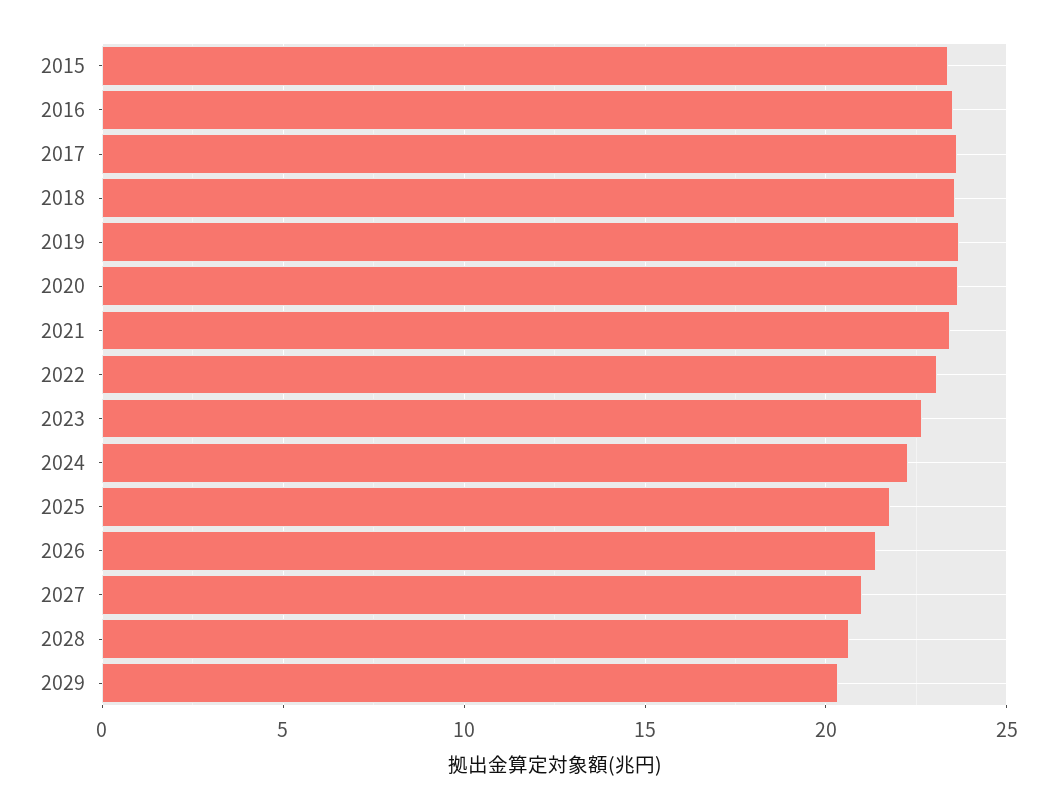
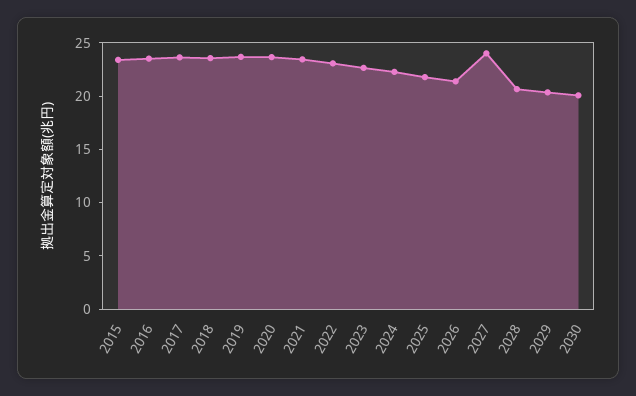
2027: 21 -> 24
2030: none -> 20

